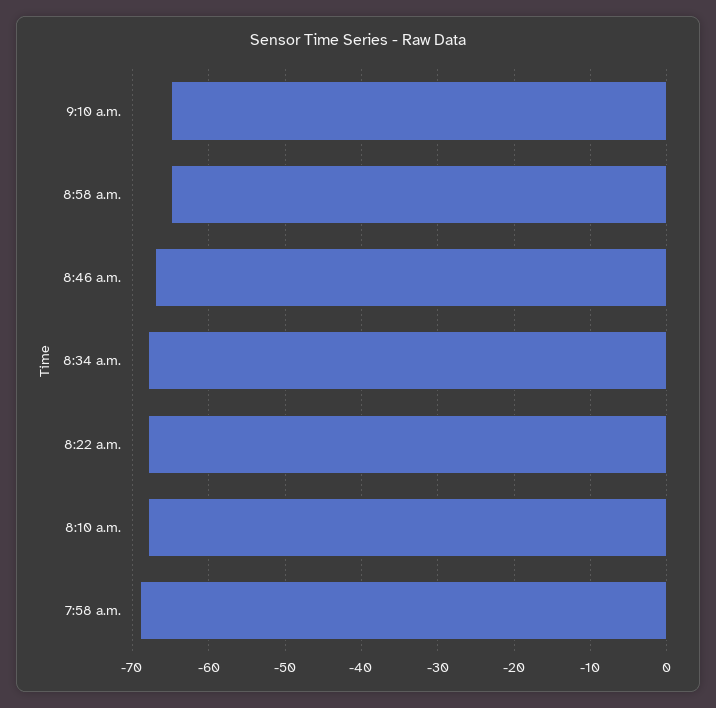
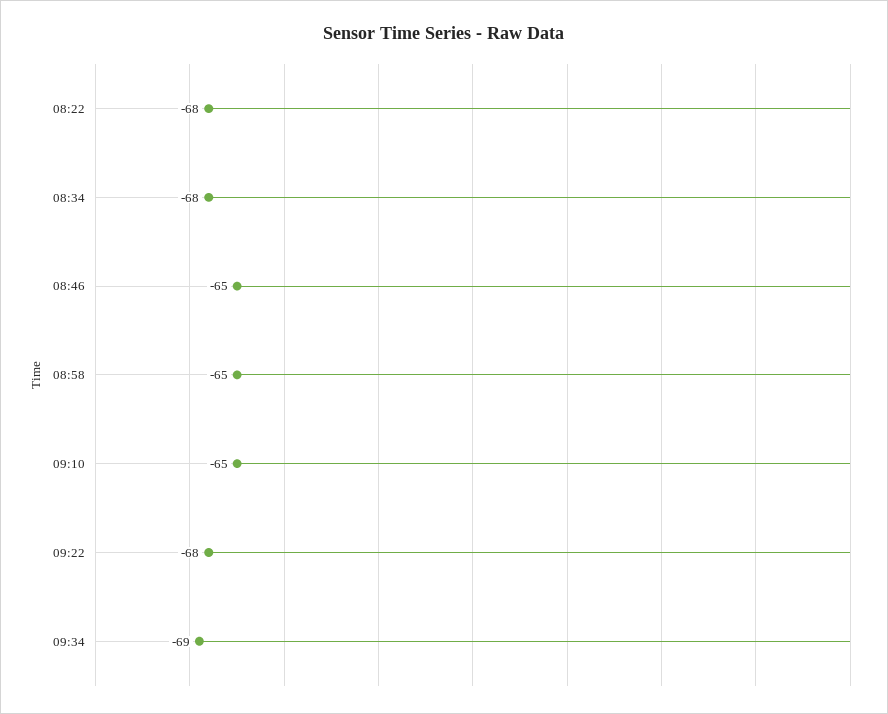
8:46 a.m.: -67 -> -65
8:10 a.m.: -68 -> none
7:58 a.m.: -69 -> none
09:22: none -> -68
09:34: none -> -69

